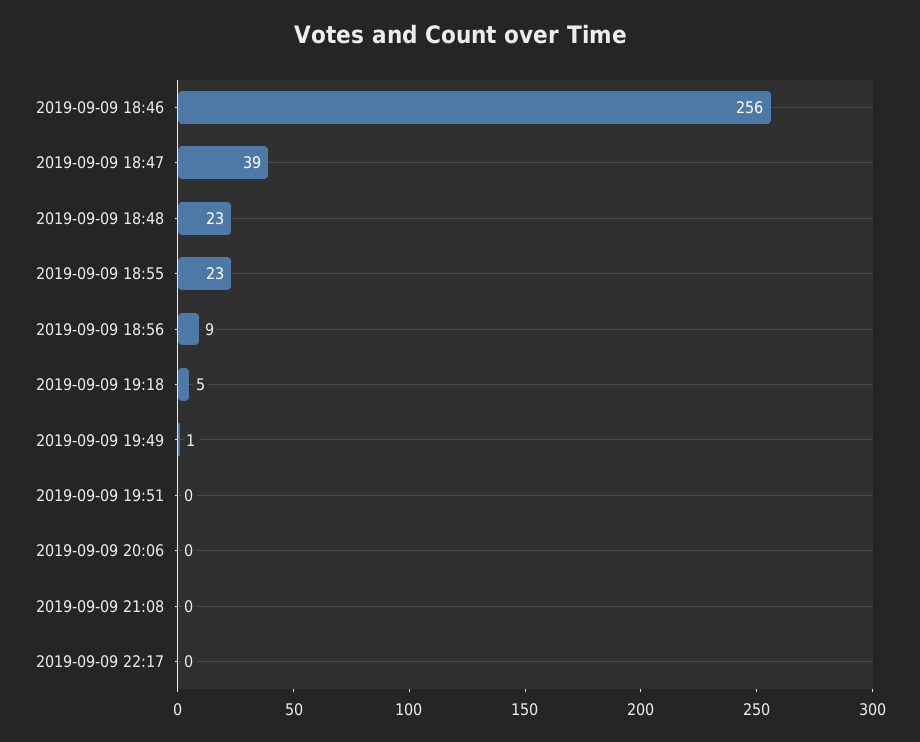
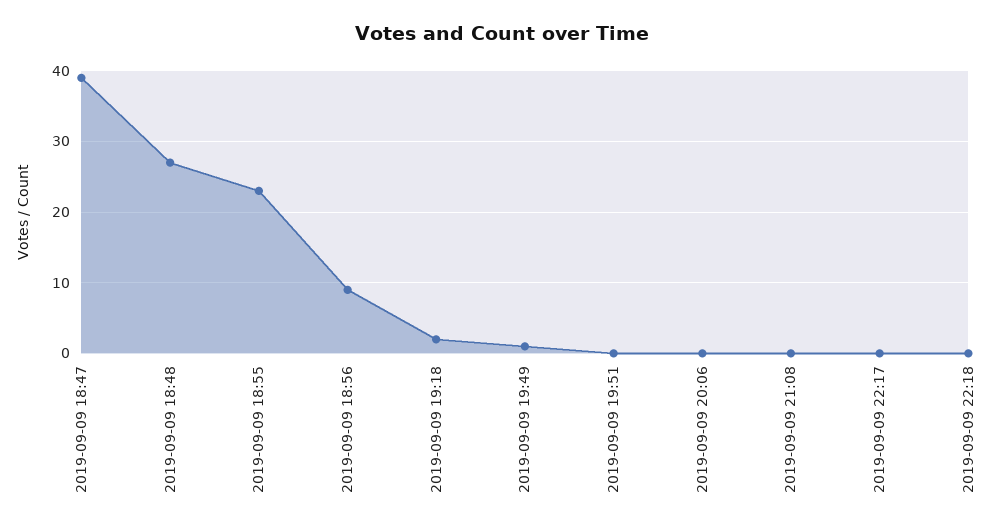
2019-09-09 18:46: 256 -> none
2019-09-09 18:48: 23 -> 27
2019-09-09 19:18: 5 -> 2
2019-09-09 22:18: none -> 0

